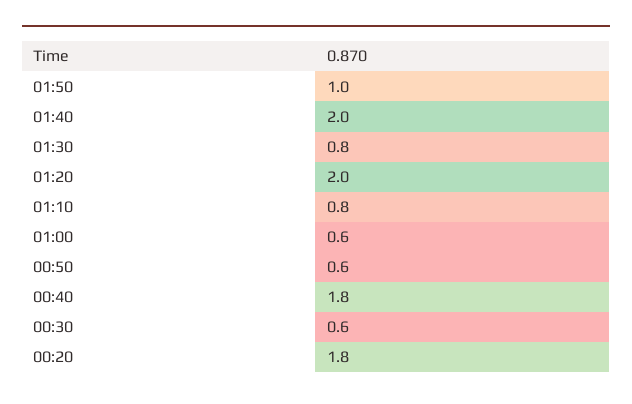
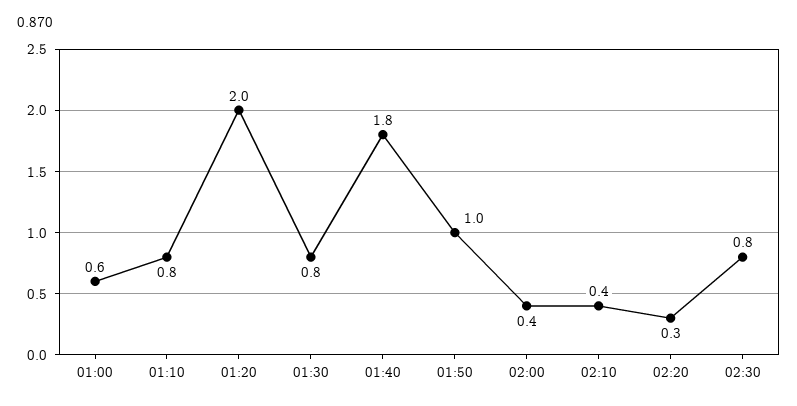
01:40: 2 -> 1.8
00:50: 0.6 -> none
00:40: 1.8 -> none
00:30: 0.6 -> none
00:20: 1.8 -> none
02:00: none -> 0.4
02:10: none -> 0.4
02:20: none -> 0.3
02:30: none -> 0.8

